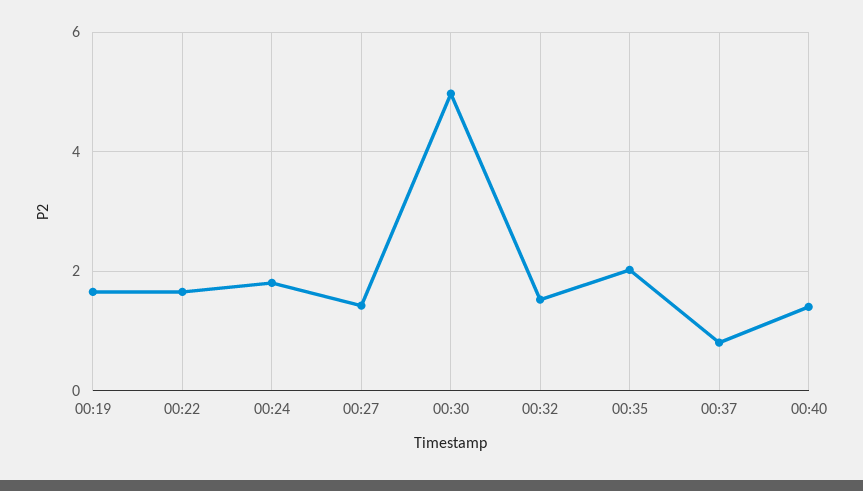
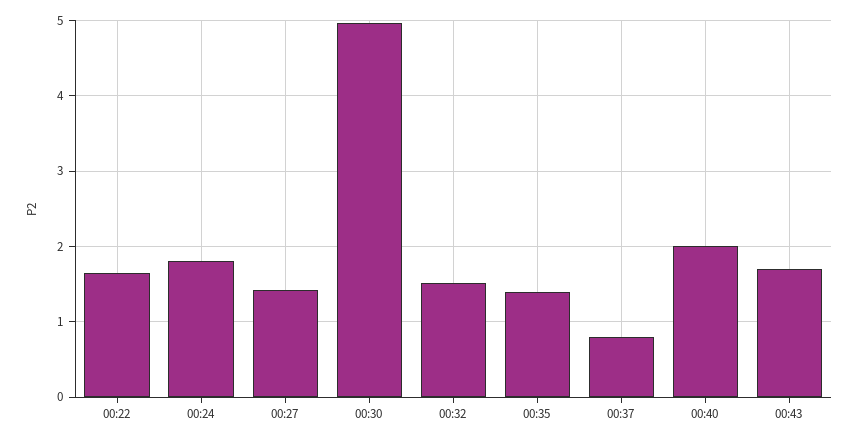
00:19: 1.6 -> none
00:35: 2 -> 1.4
00:40: 1.4 -> 2
00:43: none -> 1.7

